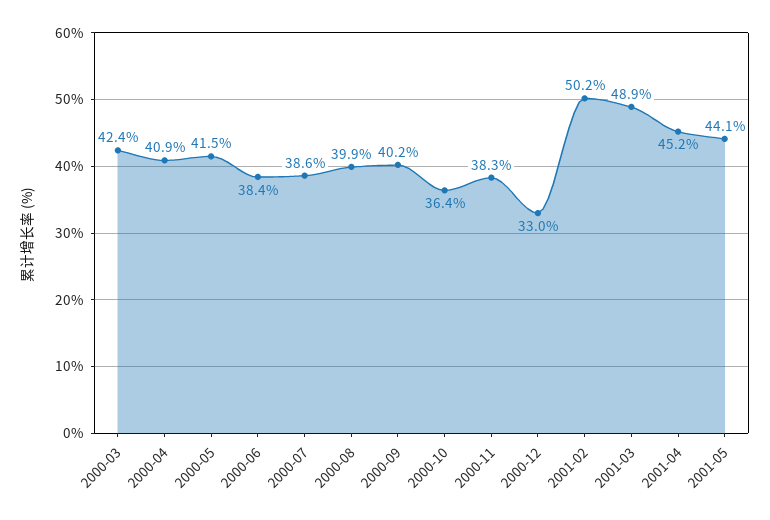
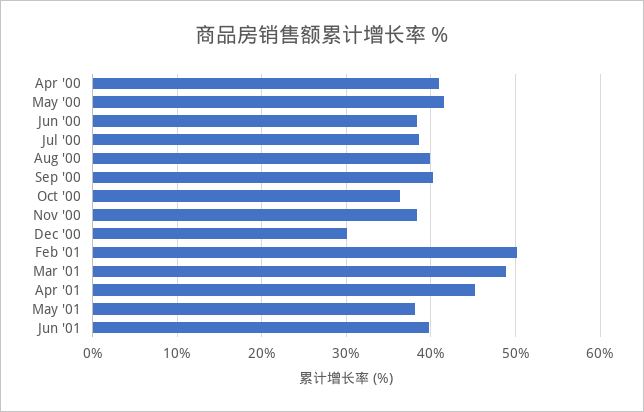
2000-03: 42.4 -> none
2000-12: 33 -> 30
2001-05: 44.1 -> 38
Jun '01: none -> 40

